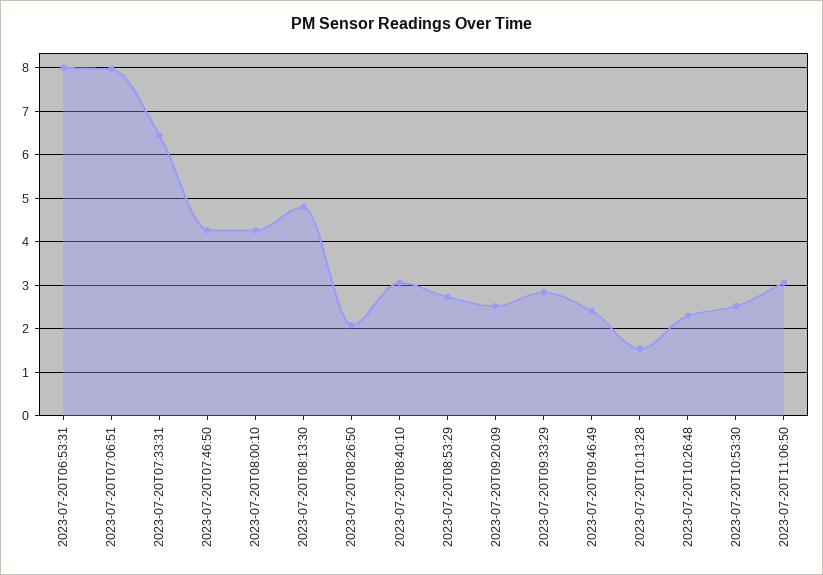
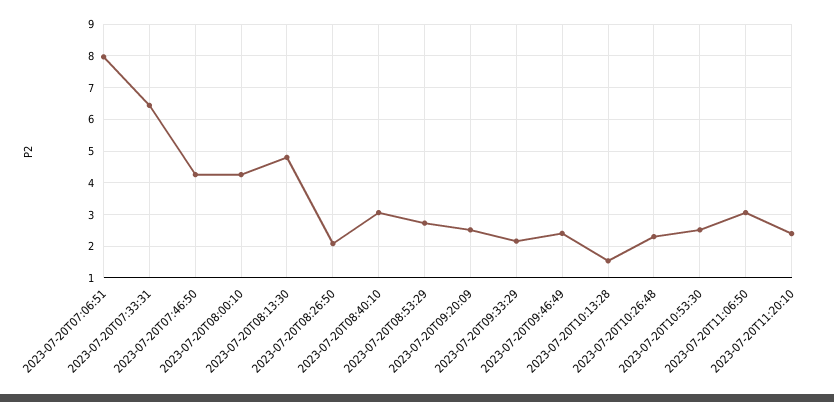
2023-07-20T06:53:31: 8 -> none
2023-07-20T09:33:29: 2.8 -> 2.2
2023-07-20T11:20:10: none -> 2.4

